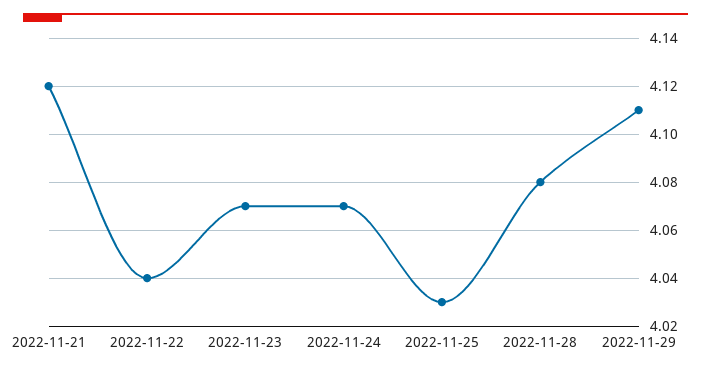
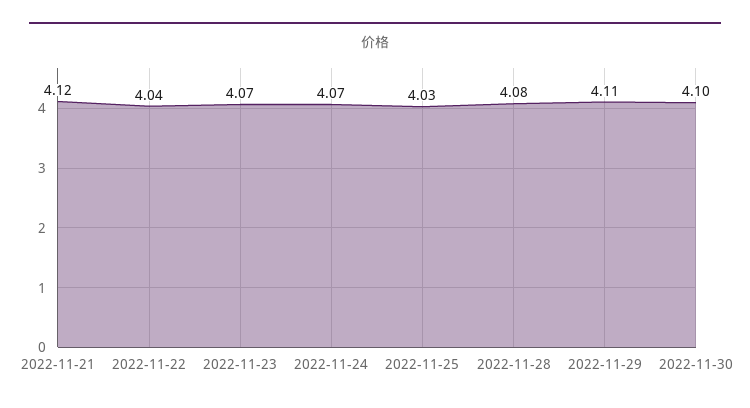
2022-11-30: none -> 4.1

